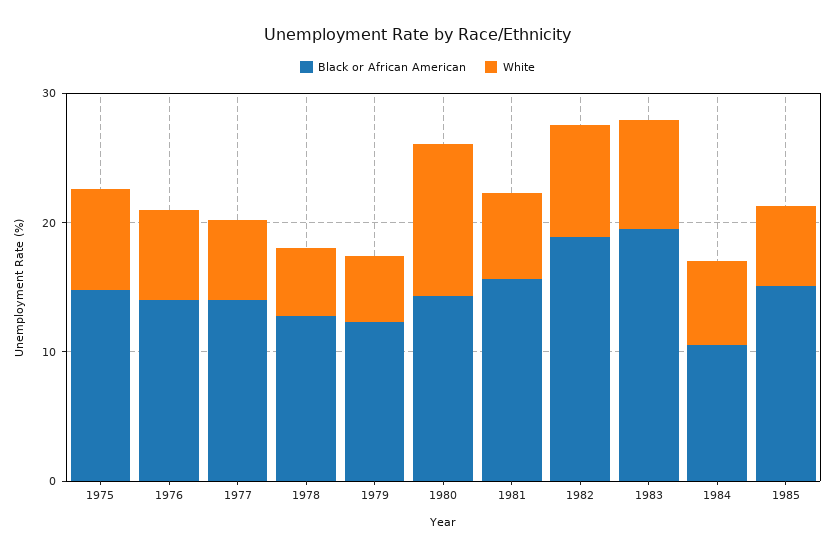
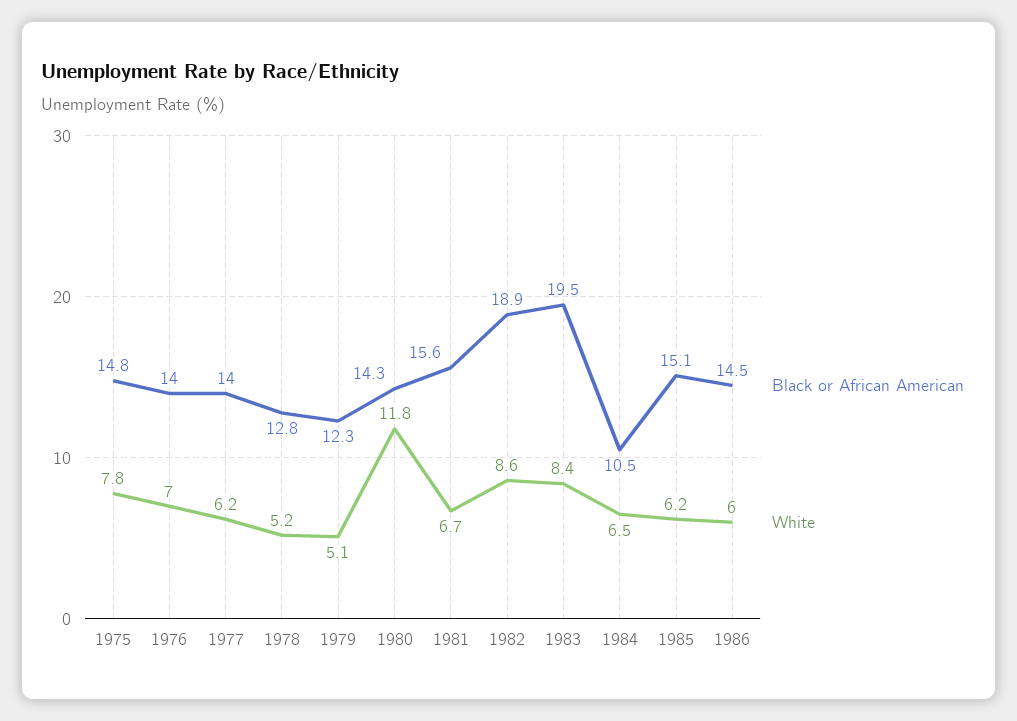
Black or African American, 1986: none -> 14.5
White, 1986: none -> 6

